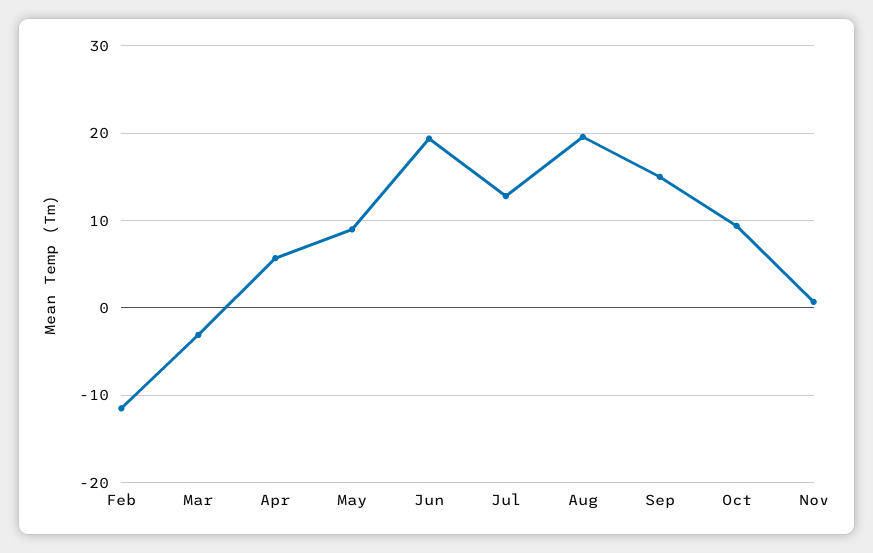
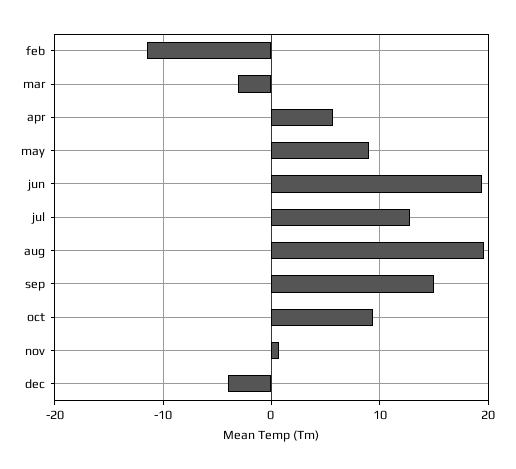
dec: none -> -4

